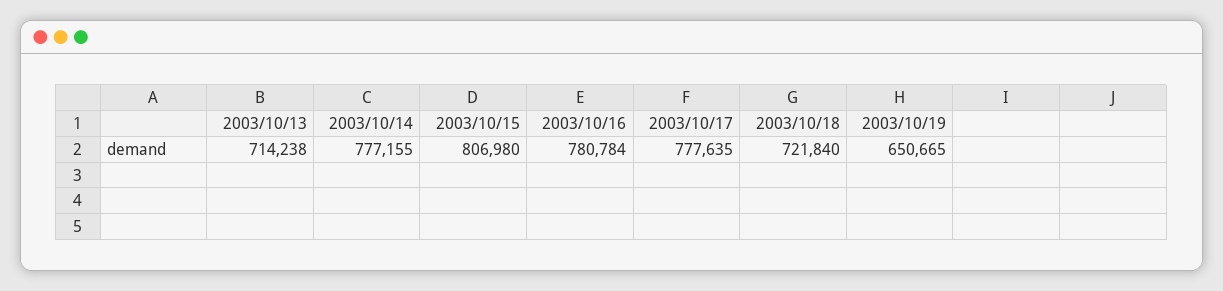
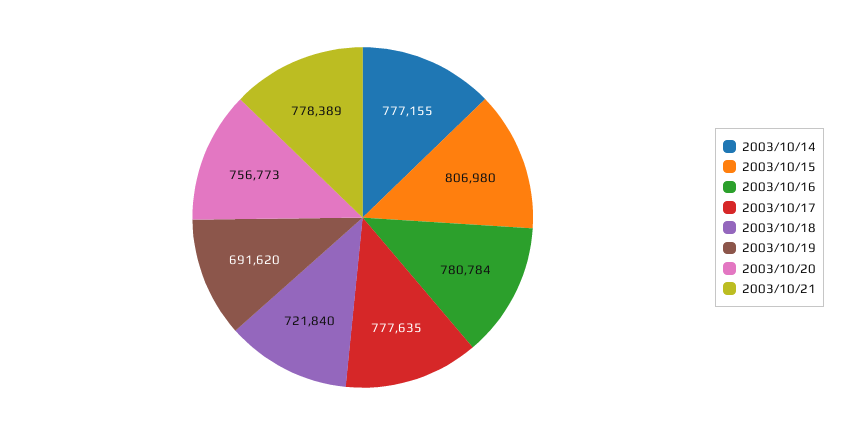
2003/10/13: 714238 -> none
2003/10/19: 650665 -> 691620
2003/10/20: none -> 756773
2003/10/21: none -> 778389

